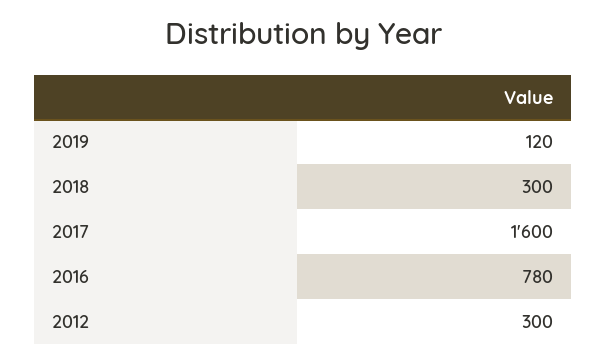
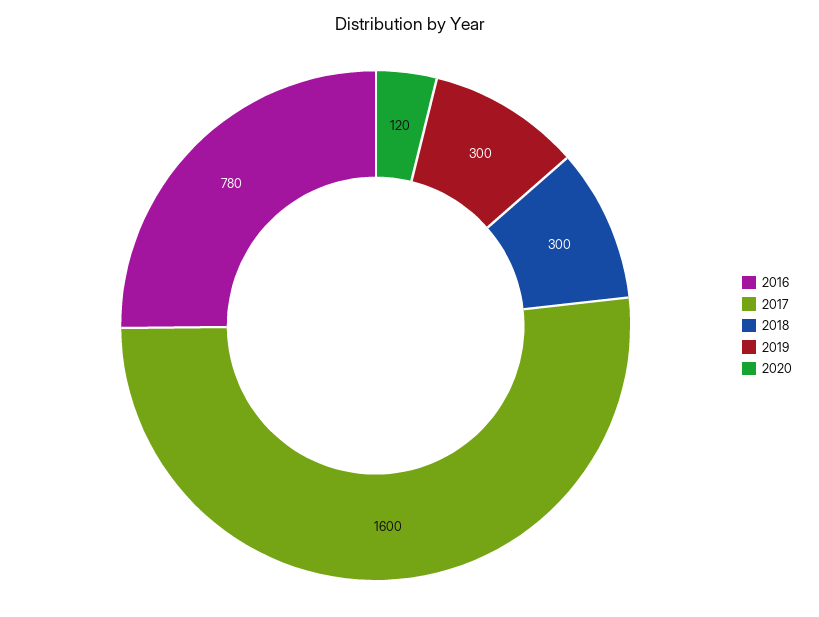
2019: 120 -> 300
2012: 300 -> none
2020: none -> 120

